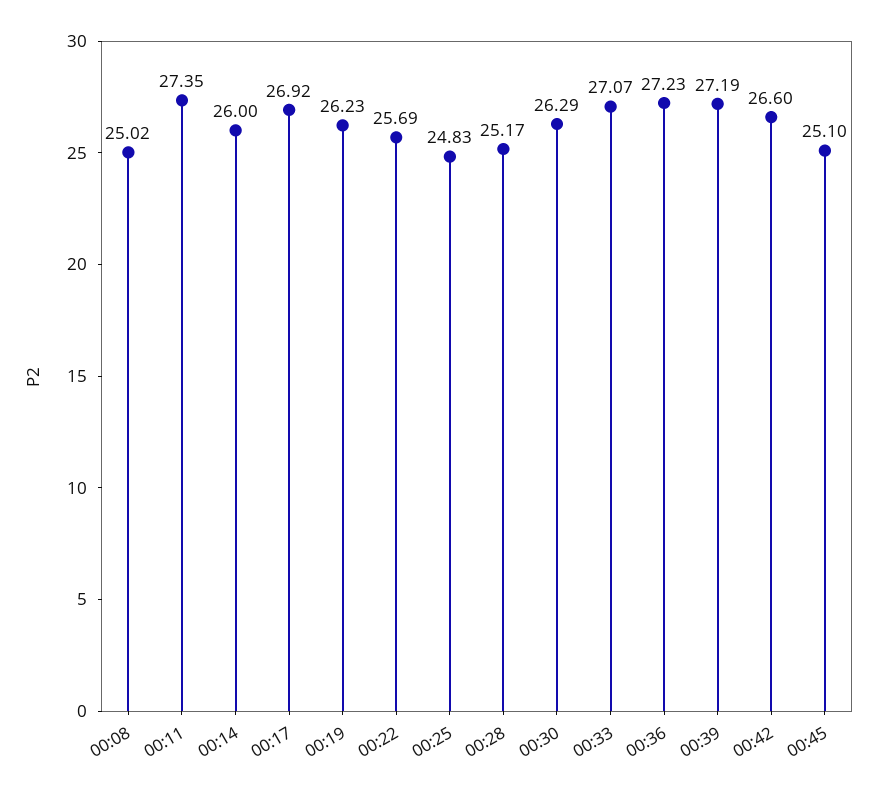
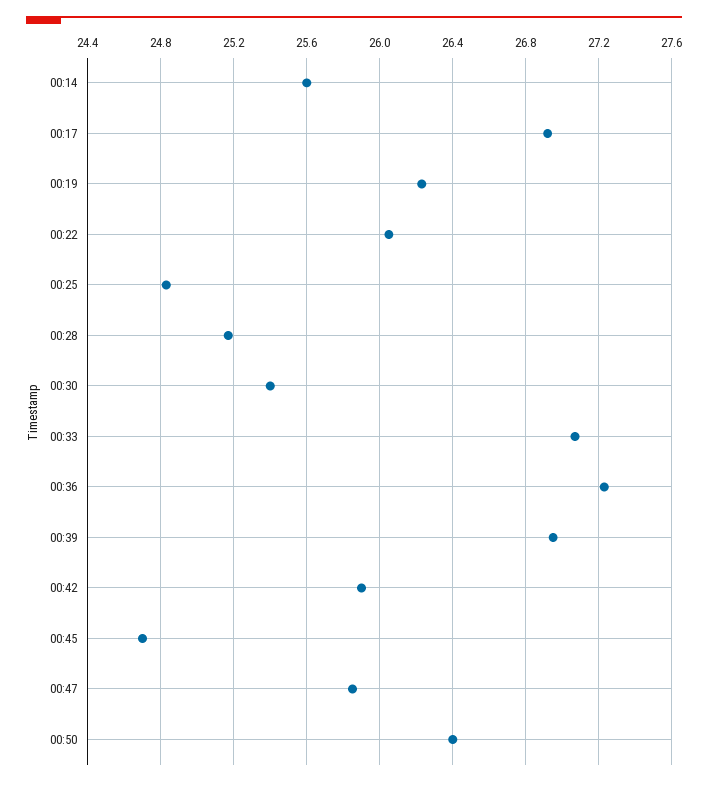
00:08: 25.02 -> none
00:11: 27.35 -> none
00:14: 26 -> 25.6
00:22: 25.69 -> 26.05
00:30: 26.29 -> 25.4
00:39: 27.19 -> 26.95
00:42: 26.6 -> 25.9
00:45: 25.1 -> 24.7
00:47: none -> 25.85
00:50: none -> 26.4

